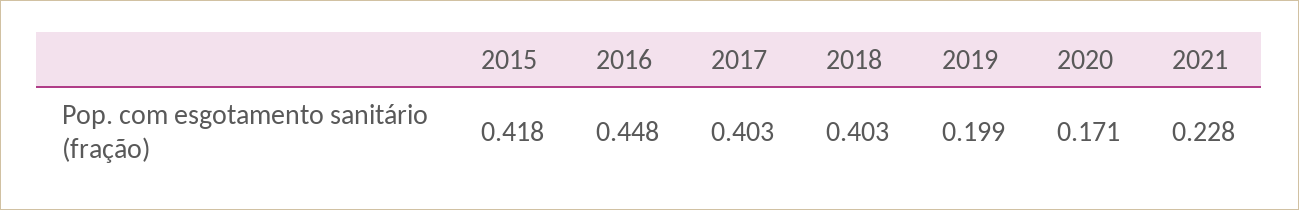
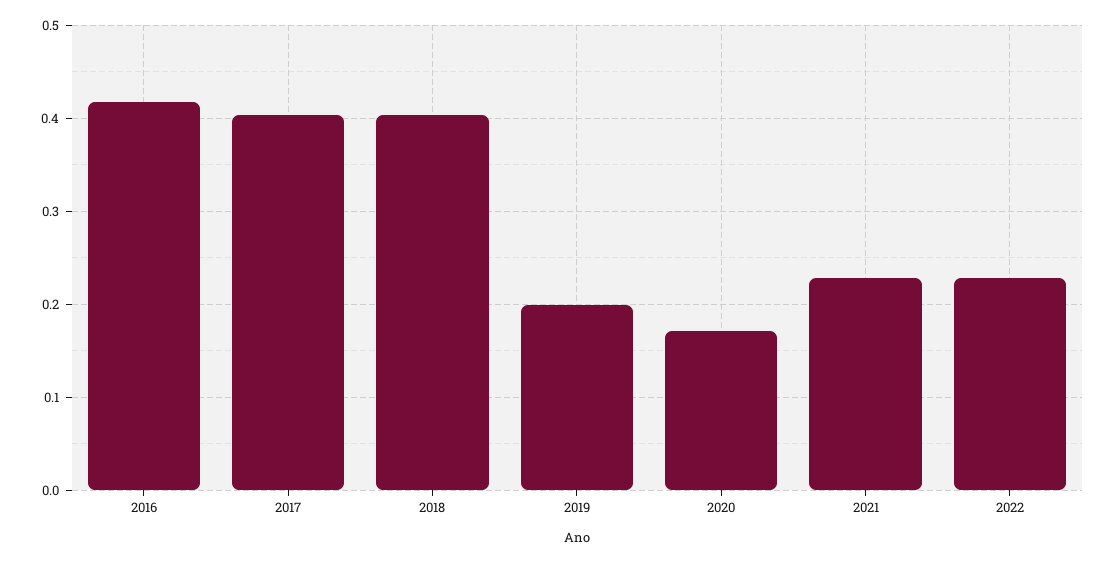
2015: 0.418 -> none
2016: 0.448 -> 0.42
2022: none -> 0.23

